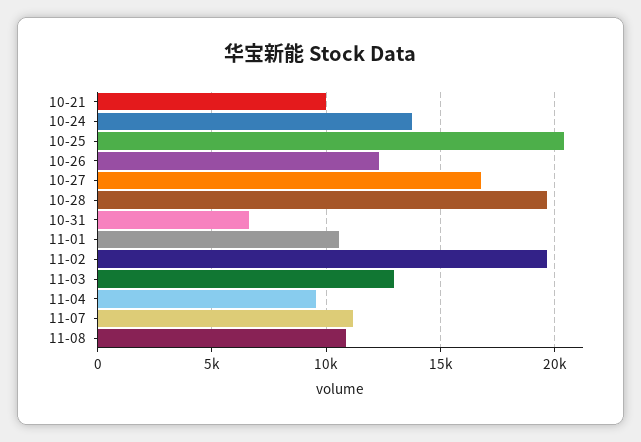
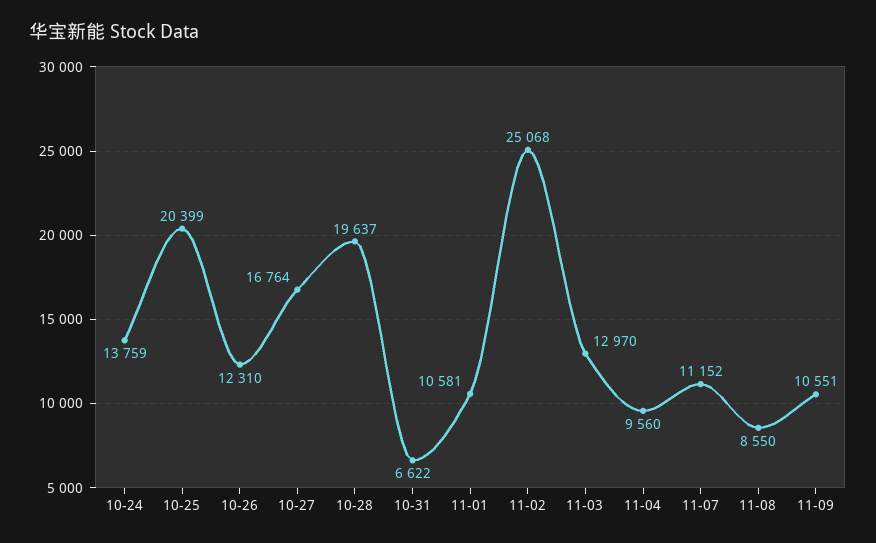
10-21: 10000 -> none
11-02: 19500 -> 25068
11-08: 11000 -> 8550
11-09: none -> 10551

